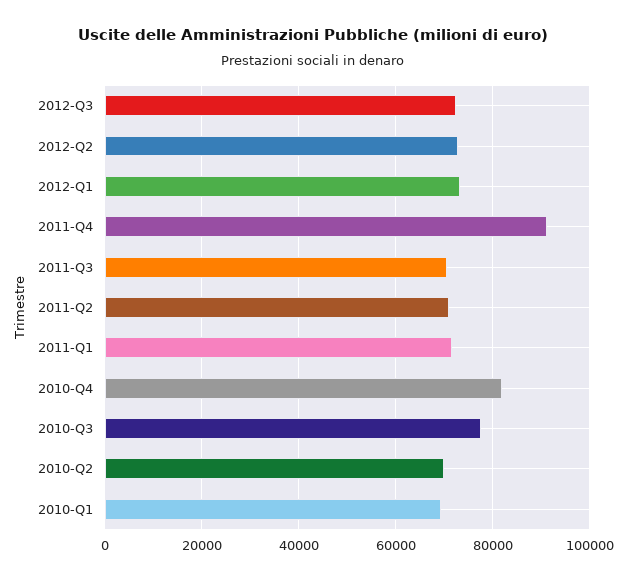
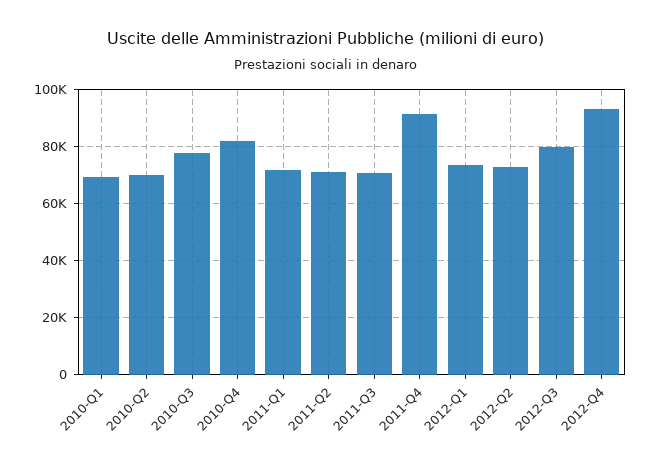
2012-Q3: 72000 -> 80000
2012-Q4: none -> 92500

